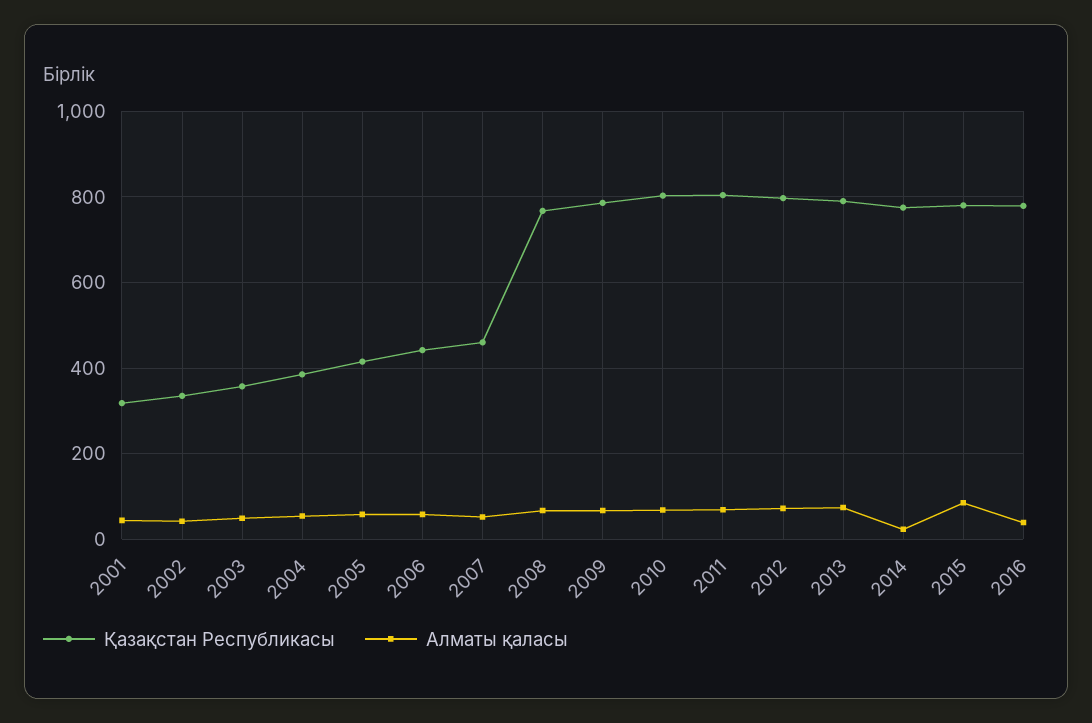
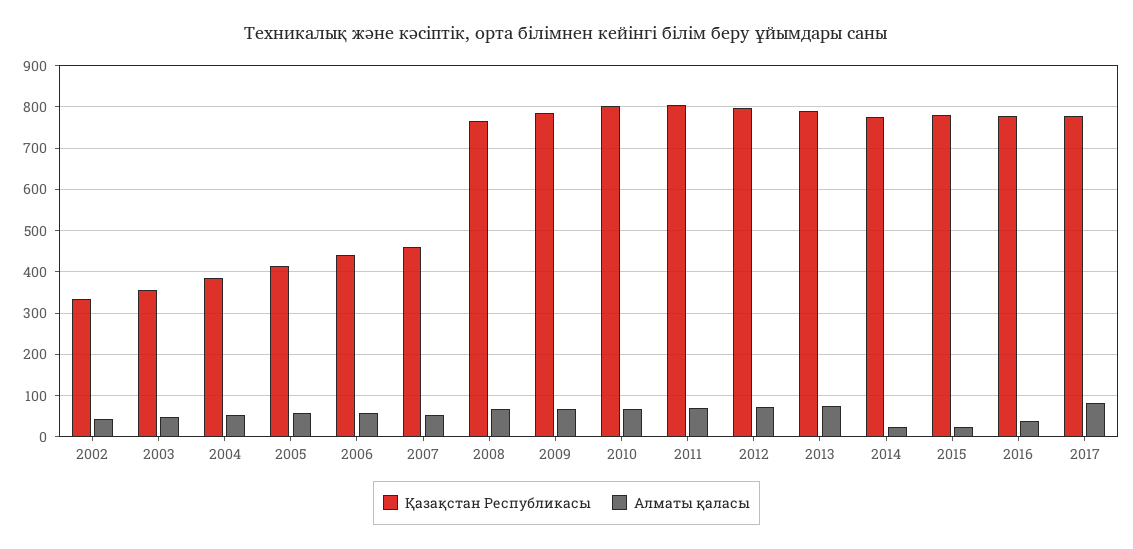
Қазақстан Республикасы, 2001: 320 -> none
Алматы қаласы, 2001: 40 -> none
Алматы қаласы, 2015: 80 -> 20
Қазақстан Республикасы, 2017: none -> 780
Алматы қаласы, 2017: none -> 80

